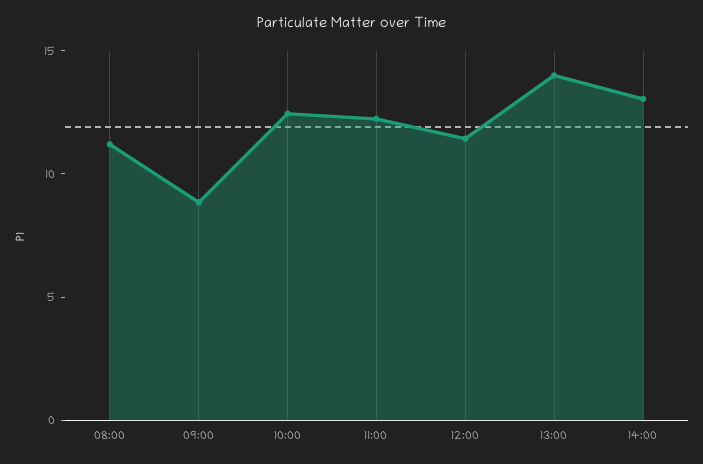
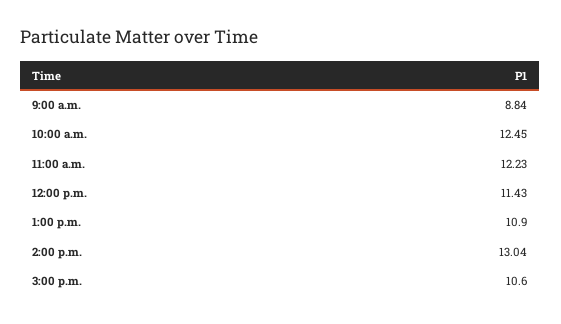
08:00: 11 -> none
13:00: 14 -> 10.9
3:00 p.m.: none -> 10.6

